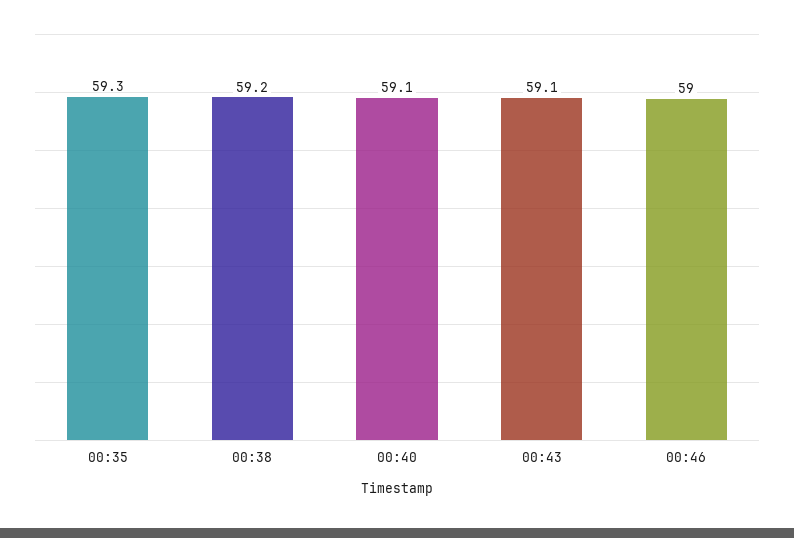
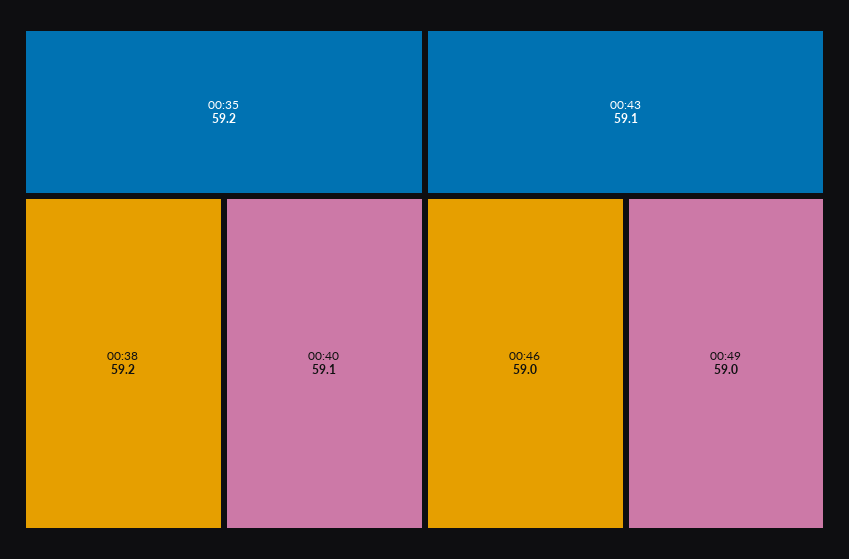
00:35: 59.3 -> 59.2
00:49: none -> 59

